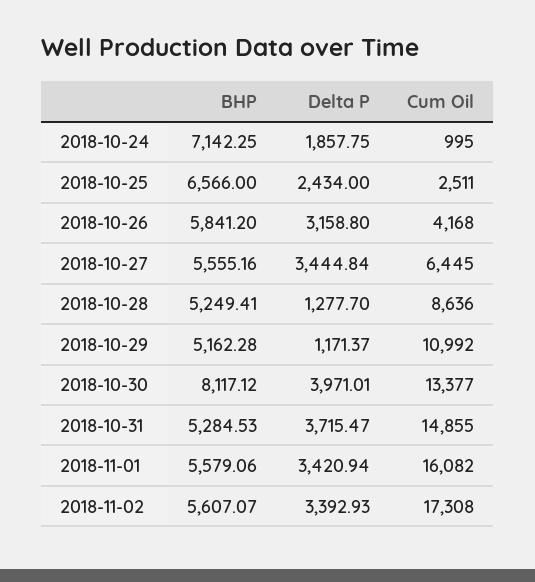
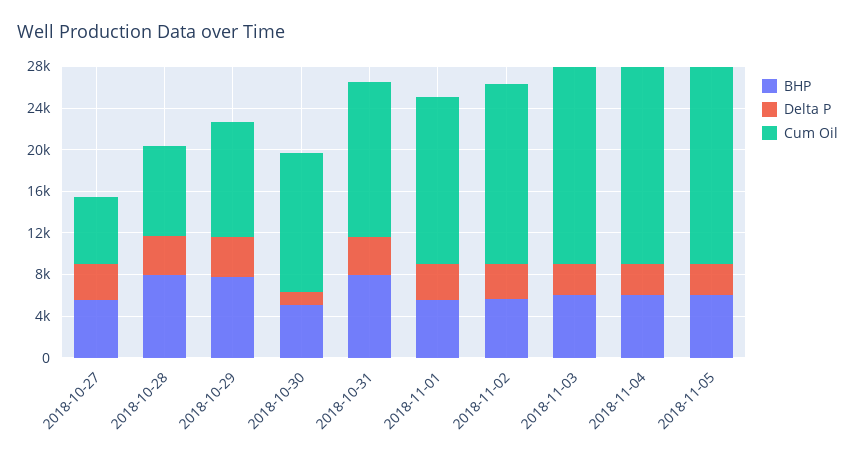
BHP, 2018-10-24: 7142.25 -> none
Delta P, 2018-10-24: 1857.75 -> none
Cum Oil, 2018-10-24: 995 -> none
BHP, 2018-10-25: 6566 -> none
Delta P, 2018-10-25: 2434 -> none
Cum Oil, 2018-10-25: 2511 -> none
BHP, 2018-10-26: 5841.2 -> none
Delta P, 2018-10-26: 3158.8 -> none
Cum Oil, 2018-10-26: 4168 -> none
BHP, 2018-10-28: 5249.41 -> 8000
Delta P, 2018-10-28: 1277.7 -> 4000
BHP, 2018-10-29: 5162.28 -> 8000
Delta P, 2018-10-29: 1171.37 -> 4000
BHP, 2018-10-30: 8117.12 -> 5000
Delta P, 2018-10-30: 3971.01 -> 1000
BHP, 2018-10-31: 5284.53 -> 8000
BHP, 2018-11-03: none -> 6000
Delta P, 2018-11-03: none -> 3000
Cum Oil, 2018-11-03: none -> 19000
BHP, 2018-11-04: none -> 6000
Delta P, 2018-11-04: none -> 3000
Cum Oil, 2018-11-04: none -> 19000
BHP, 2018-11-05: none -> 6000
Delta P, 2018-11-05: none -> 3000
Cum Oil, 2018-11-05: none -> 19000

